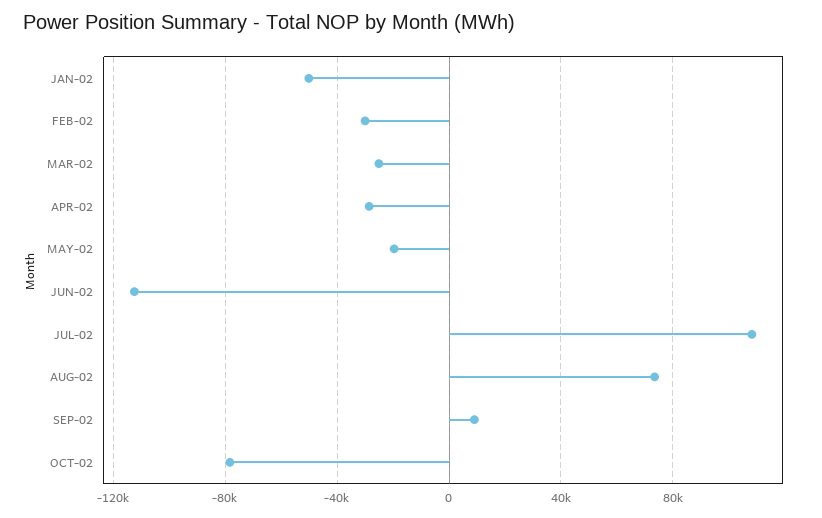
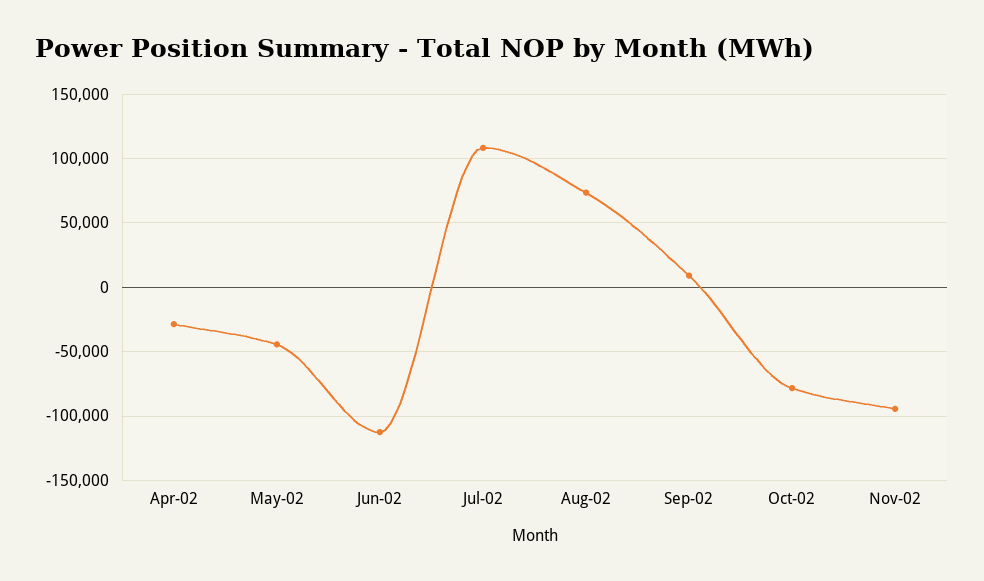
JAN-02: -50000 -> none
FEB-02: -30000 -> none
MAR-02: -25000 -> none
MAY-02: -20000 -> -45000
Nov-02: none -> -95000

